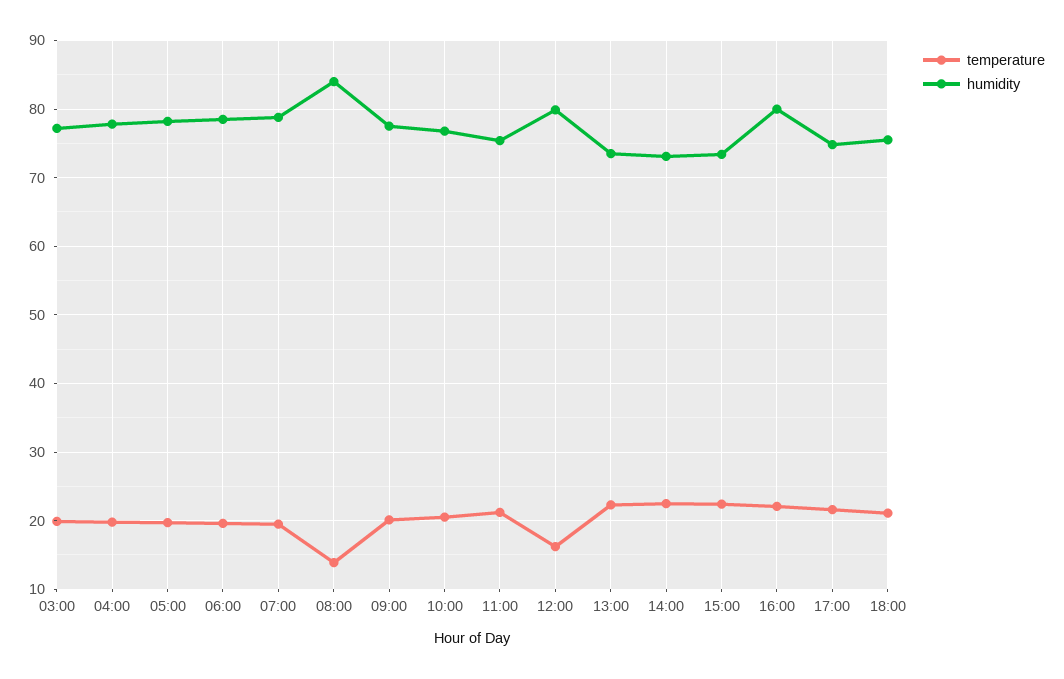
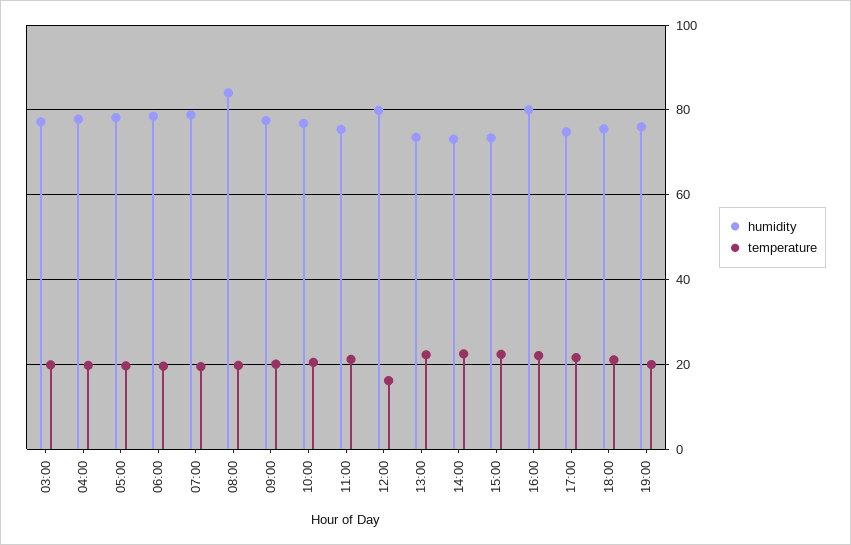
temperature, 08:00: 14 -> 20
humidity, 19:00: none -> 76
temperature, 19:00: none -> 20

